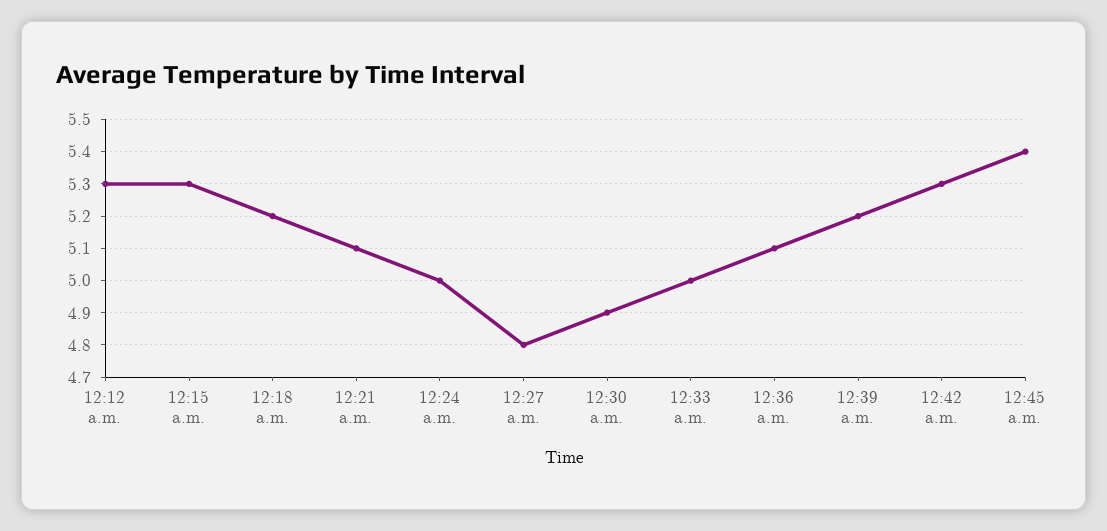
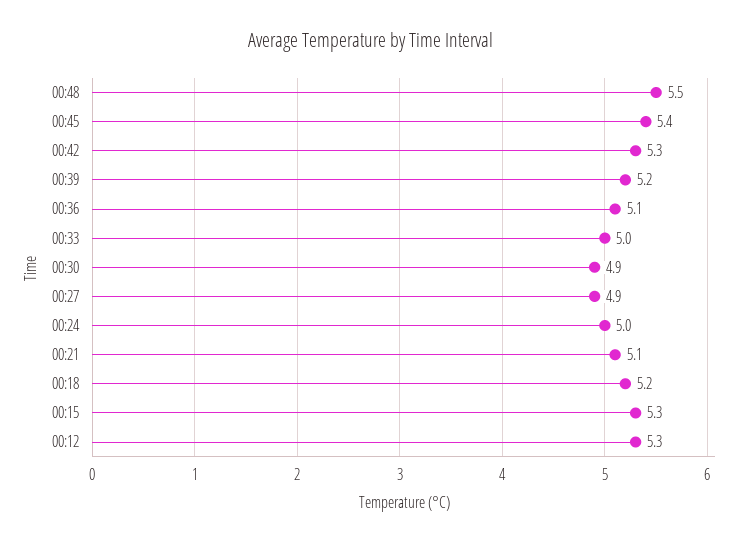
12:27 a.m.: 4.8 -> 4.9
00:48: none -> 5.5

